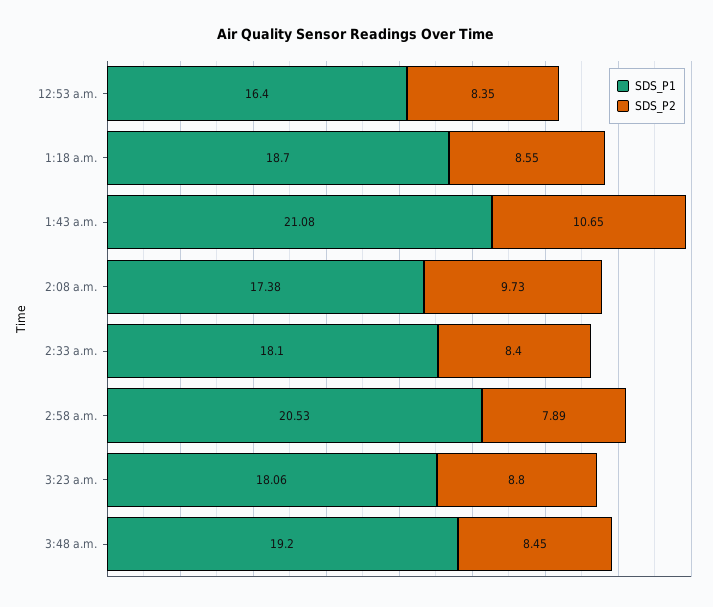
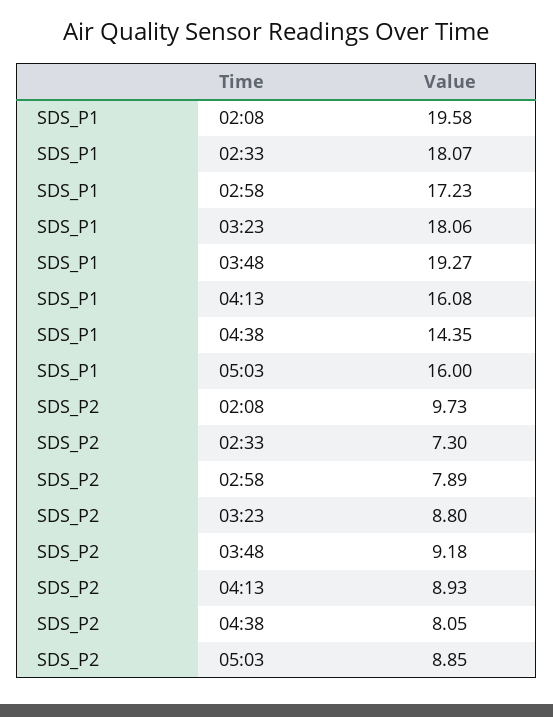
SDS_P1, 12:53 a.m.: 16.4 -> none
SDS_P2, 12:53 a.m.: 8.35 -> none
SDS_P1, 1:18 a.m.: 18.7 -> none
SDS_P2, 1:18 a.m.: 8.55 -> none
SDS_P1, 1:43 a.m.: 21.08 -> none
SDS_P2, 1:43 a.m.: 10.65 -> none
SDS_P1, 2:08 a.m.: 17.38 -> 19.58
SDS_P1, 2:33 a.m.: 18.1 -> 18.07
SDS_P2, 2:33 a.m.: 8.4 -> 7.3
SDS_P1, 2:58 a.m.: 20.53 -> 17.23
SDS_P1, 3:48 a.m.: 19.2 -> 19.27
SDS_P2, 3:48 a.m.: 8.45 -> 9.18
SDS_P1, 04:13: none -> 16.08
SDS_P1, 04:38: none -> 14.35
SDS_P1, 05:03: none -> 16
SDS_P2, 04:13: none -> 8.93
SDS_P2, 04:38: none -> 8.05
SDS_P2, 05:03: none -> 8.85

